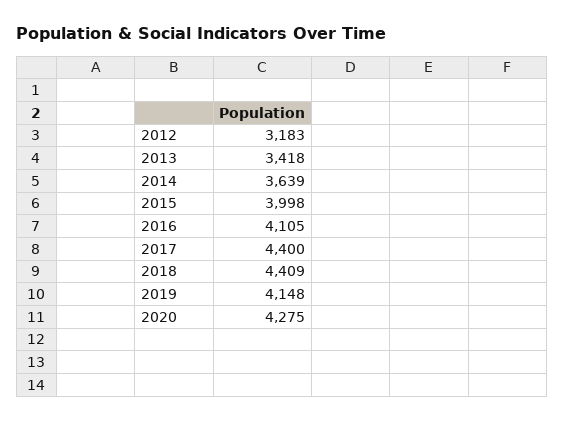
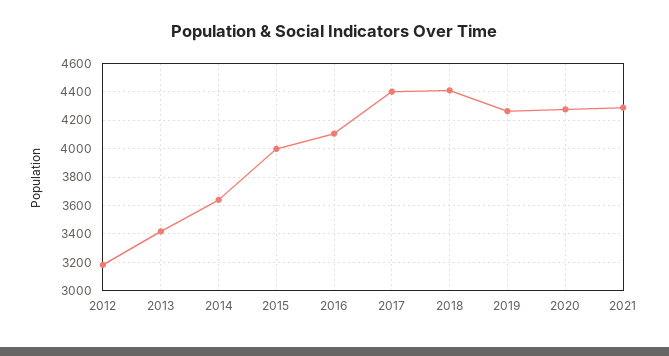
2019: 4148 -> 4250
2021: none -> 4300

